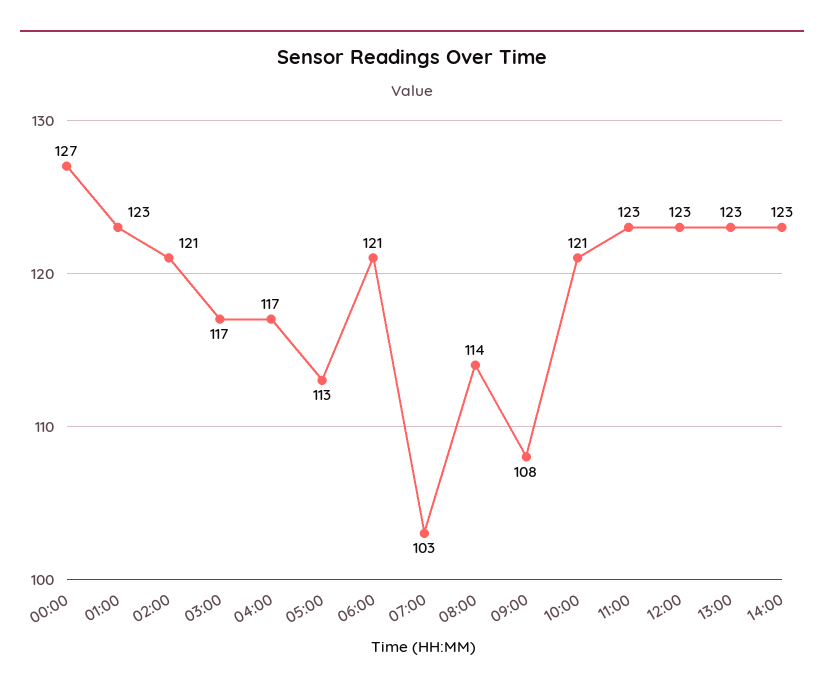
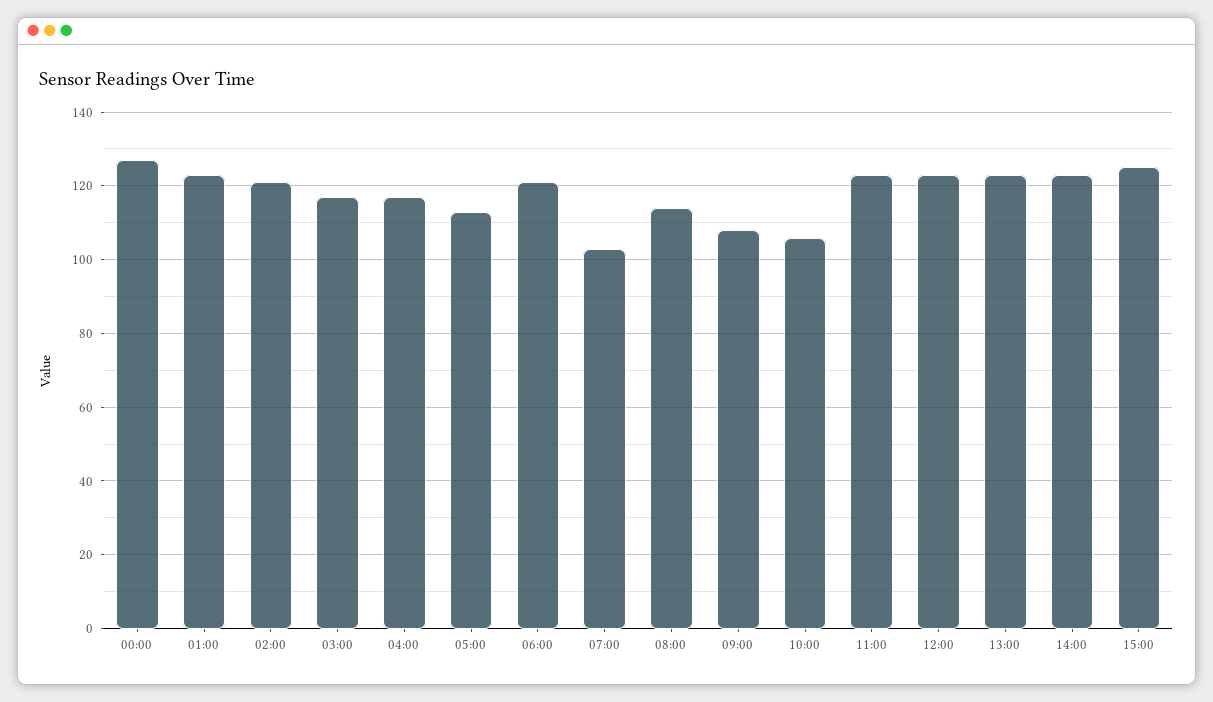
10:00: 121 -> 105
15:00: none -> 125

